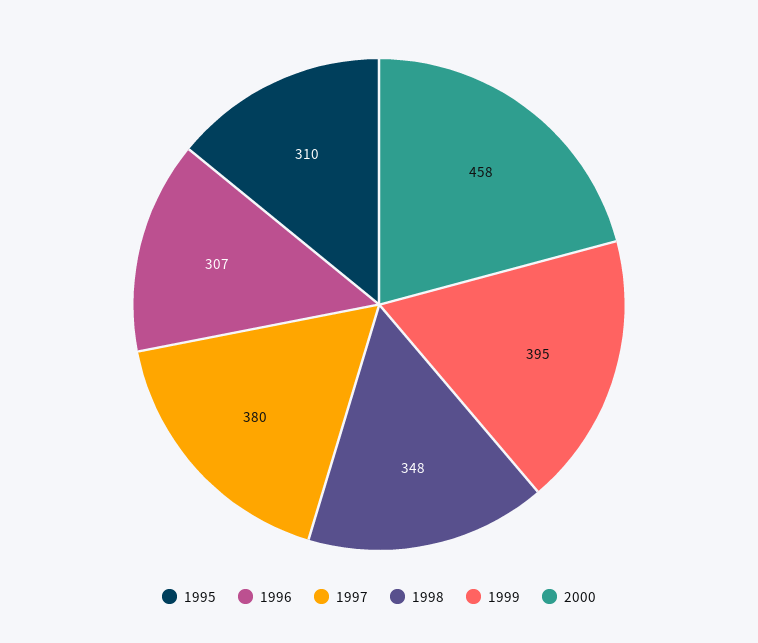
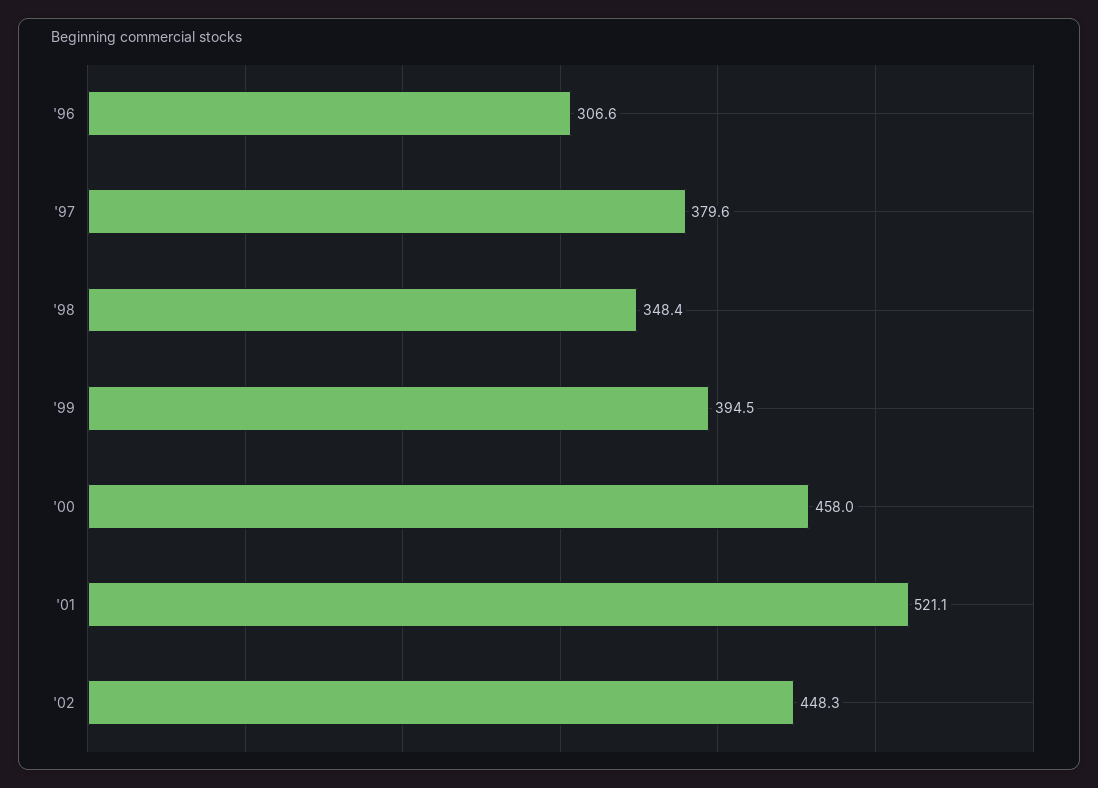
1995: 310 -> none
'01: none -> 521.1
'02: none -> 448.3

